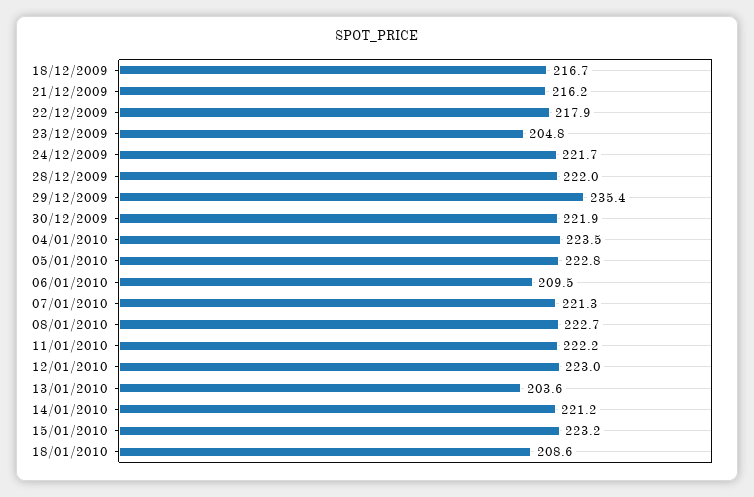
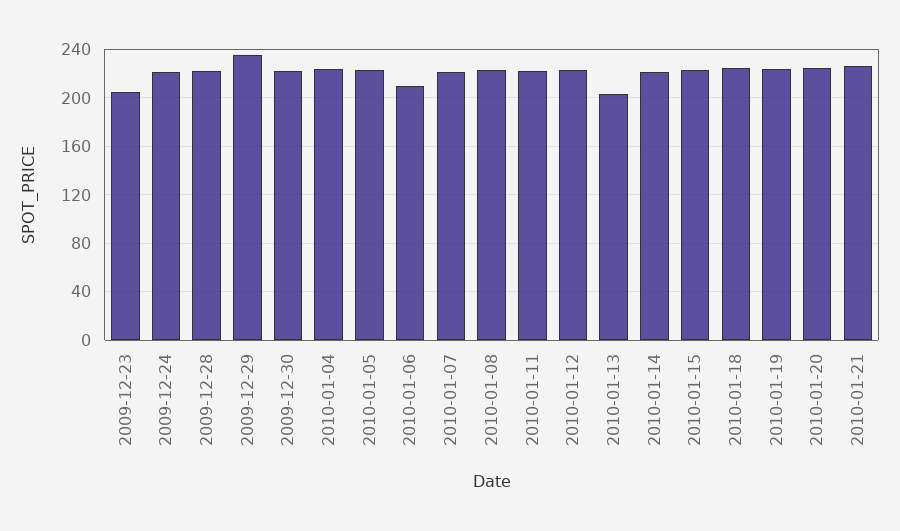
18/12/2009: 216.7 -> none
21/12/2009: 216.2 -> none
22/12/2009: 217.9 -> none
18/01/2010: 208.6 -> 225
2010-01-19: none -> 225
2010-01-20: none -> 225
2010-01-21: none -> 225

